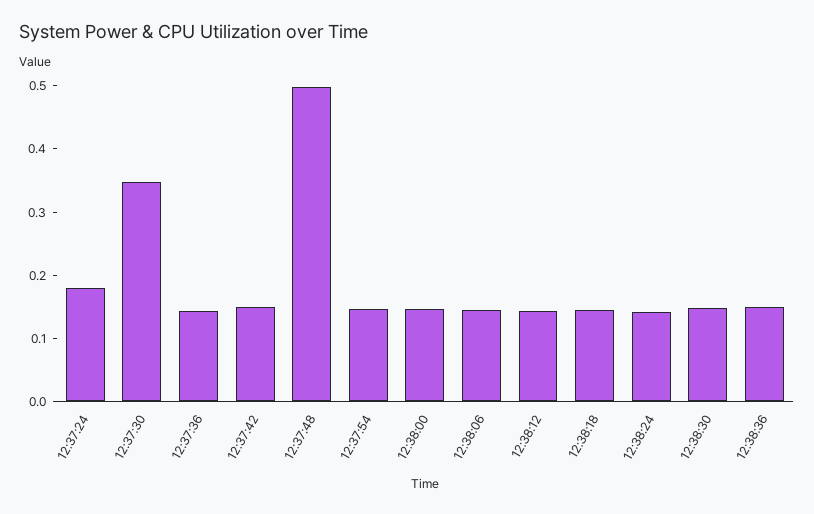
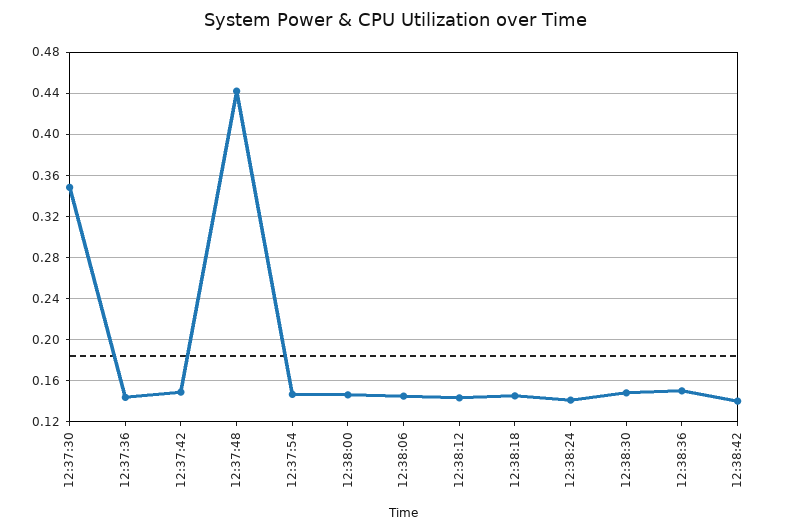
12:37:24: 0.18 -> none
12:37:48: 0.5 -> 0.44
12:38:42: none -> 0.14

